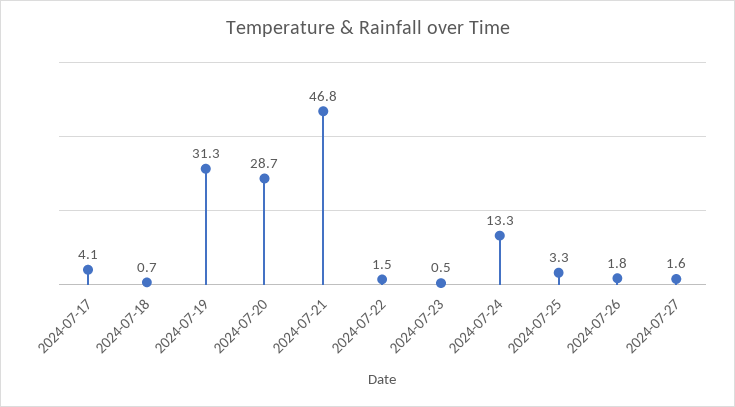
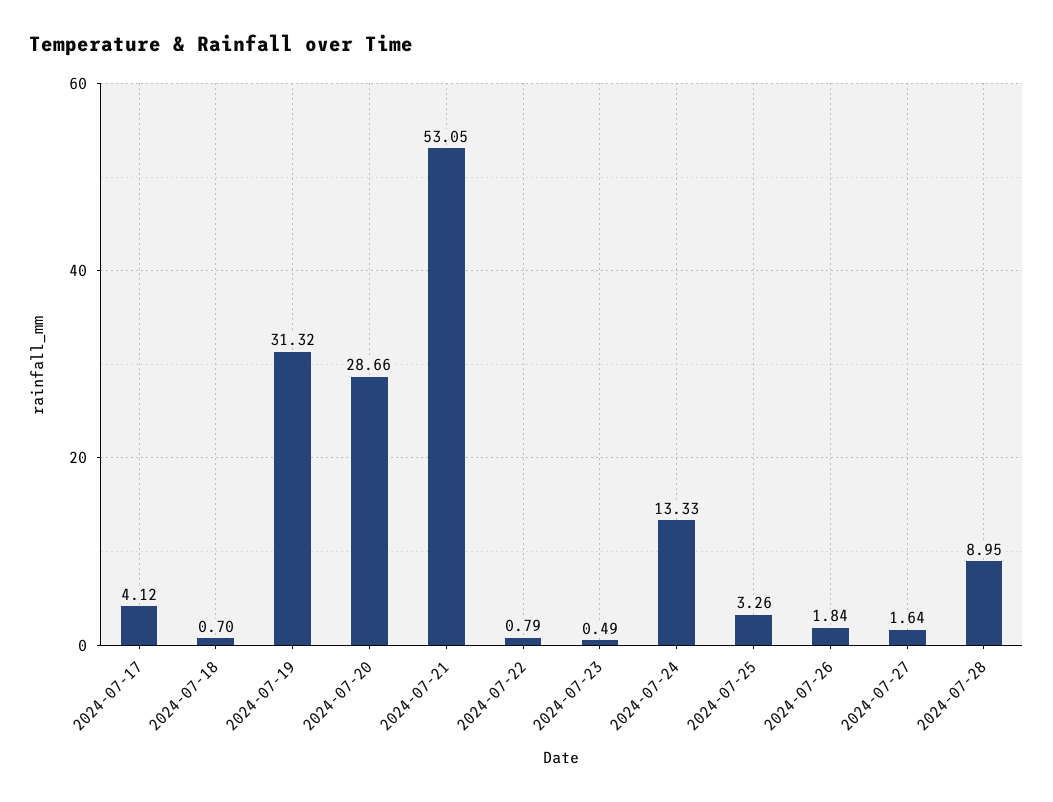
2024-07-21: 46.8 -> 53.05
2024-07-22: 1.5 -> 0.79
2024-07-28: none -> 8.95

